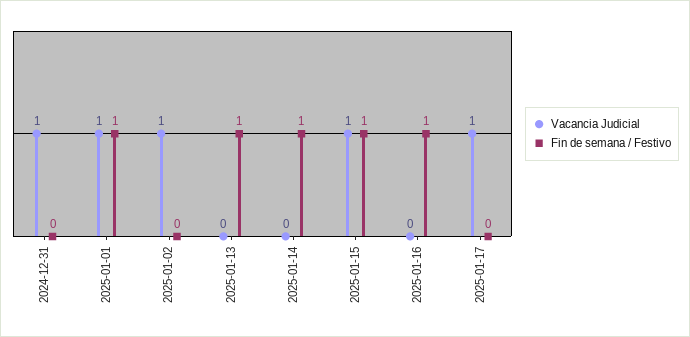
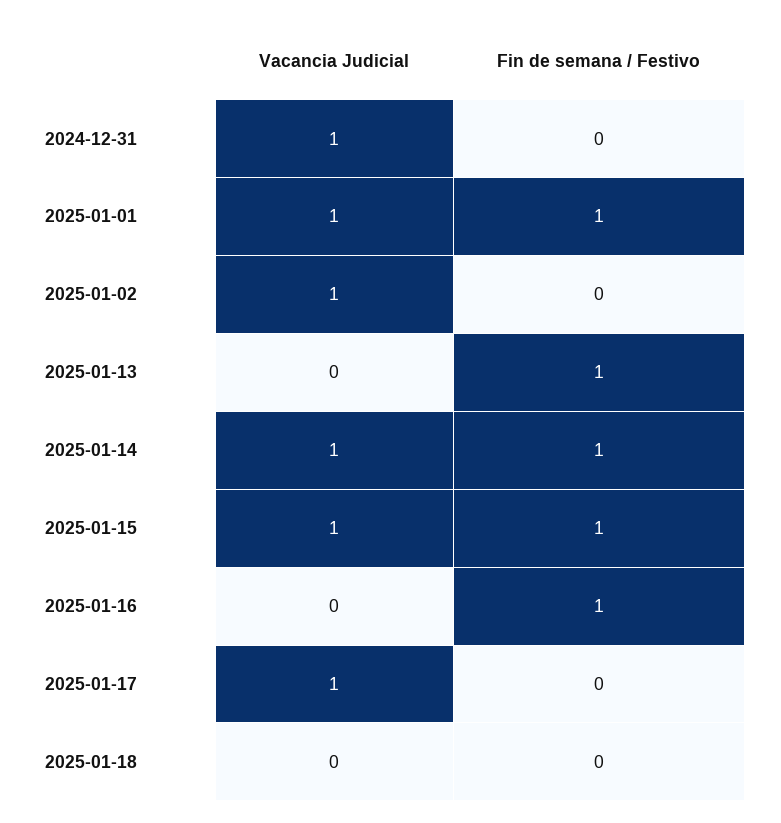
Vacancia Judicial, 2025-01-14: 0 -> 1
Vacancia Judicial, 2025-01-18: none -> 0
Fin de semana / Festivo, 2025-01-18: none -> 0

